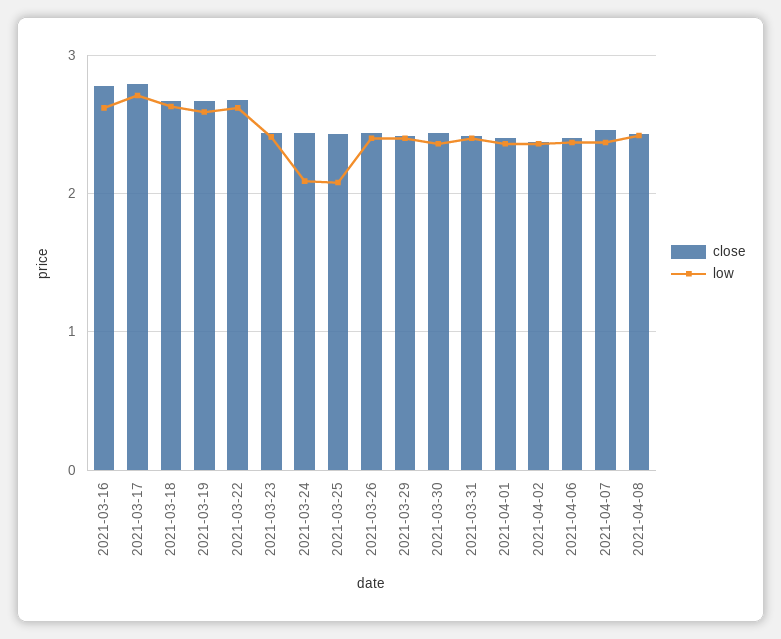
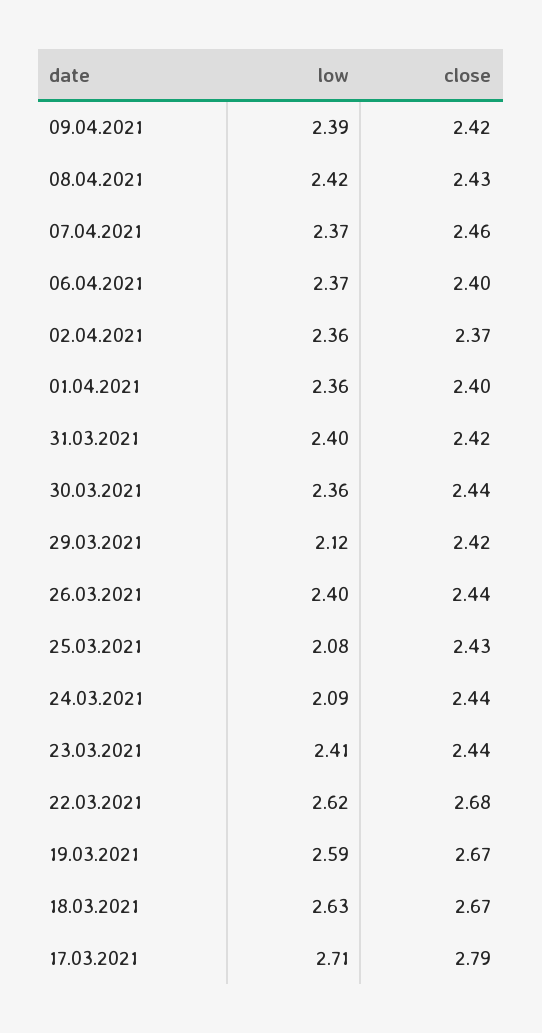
close, 2021-03-16: 2.8 -> none
low, 2021-03-16: 2.6 -> none
low, 2021-03-29: 2.4 -> 2.12
low, 09.04.2021: none -> 2.39
close, 09.04.2021: none -> 2.42

